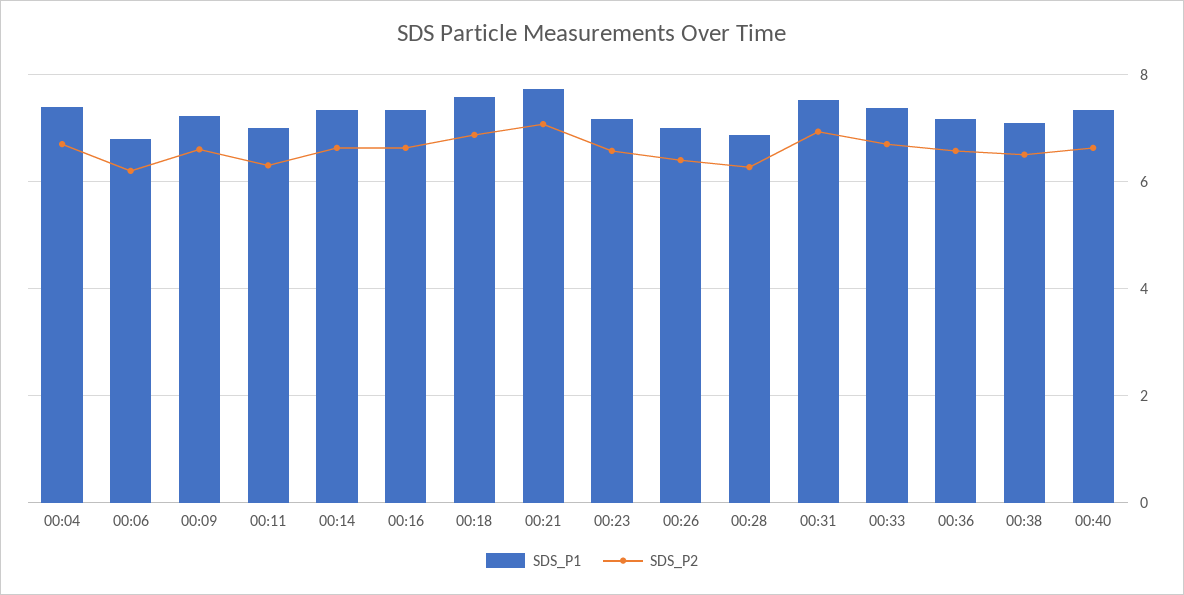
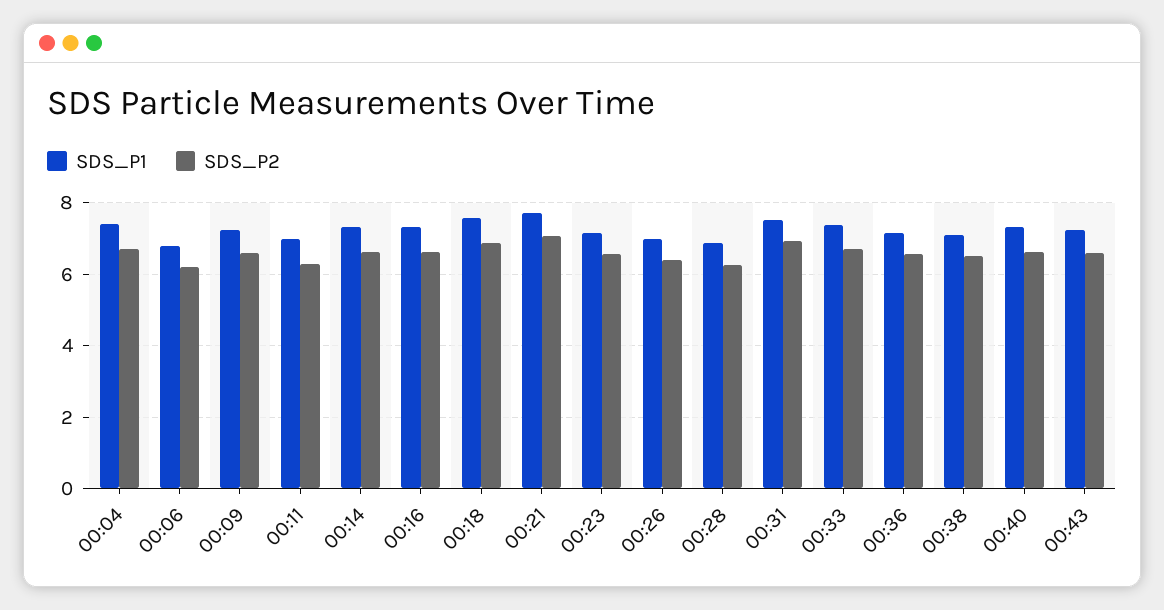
SDS_P1, 00:43: none -> 7.2
SDS_P2, 00:43: none -> 6.6

